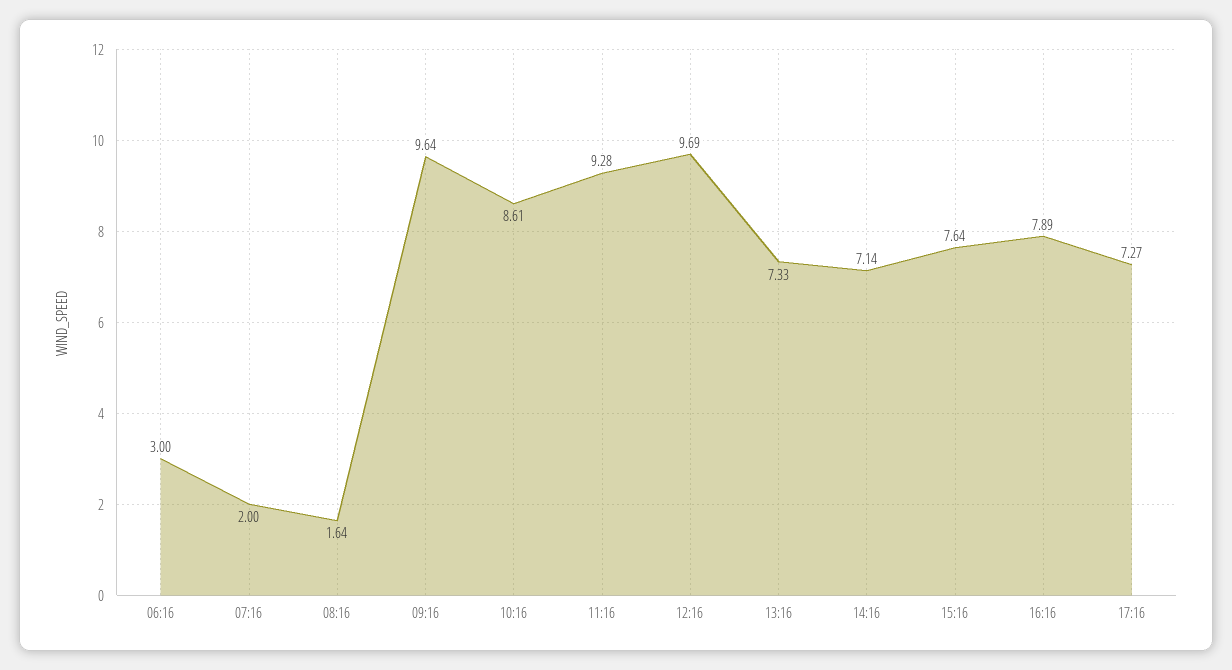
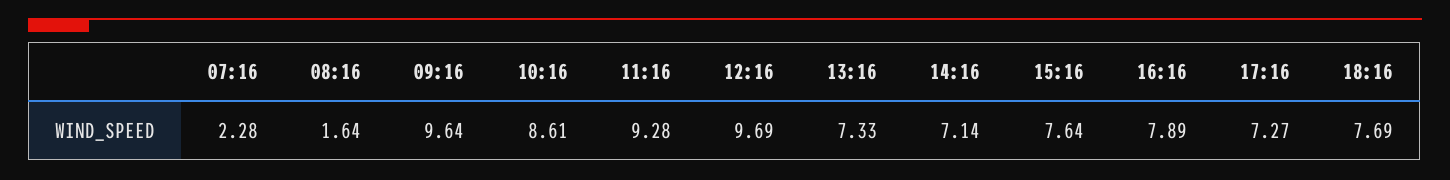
06:16: 3 -> none
07:16: 2 -> 2.28
18:16: none -> 7.69

